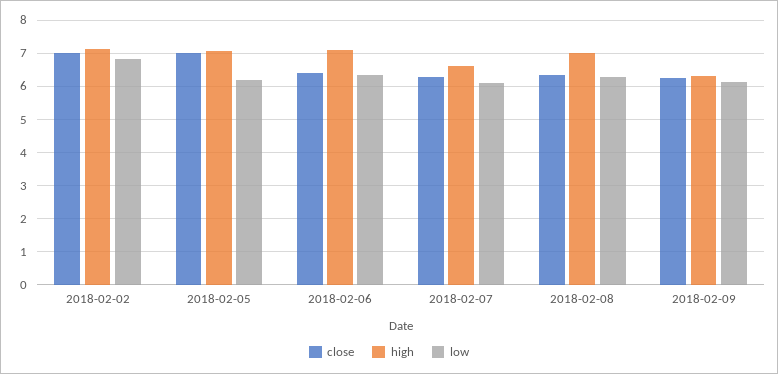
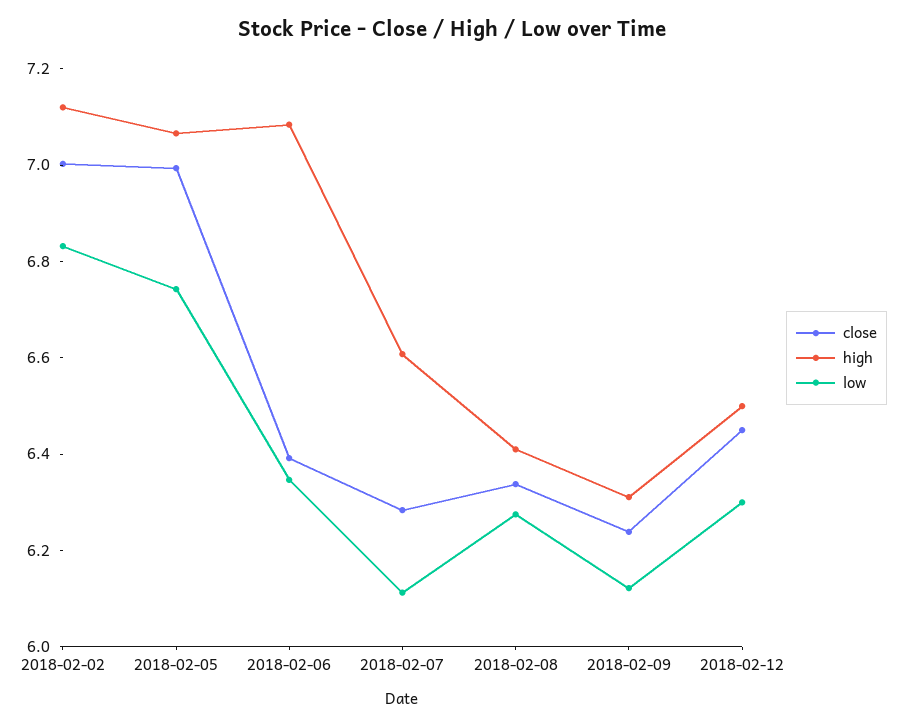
low, 2018-02-05: 6.2 -> 6.75
high, 2018-02-08: 7 -> 6.4
close, 2018-02-12: none -> 6.45
high, 2018-02-12: none -> 6.5
low, 2018-02-12: none -> 6.3

